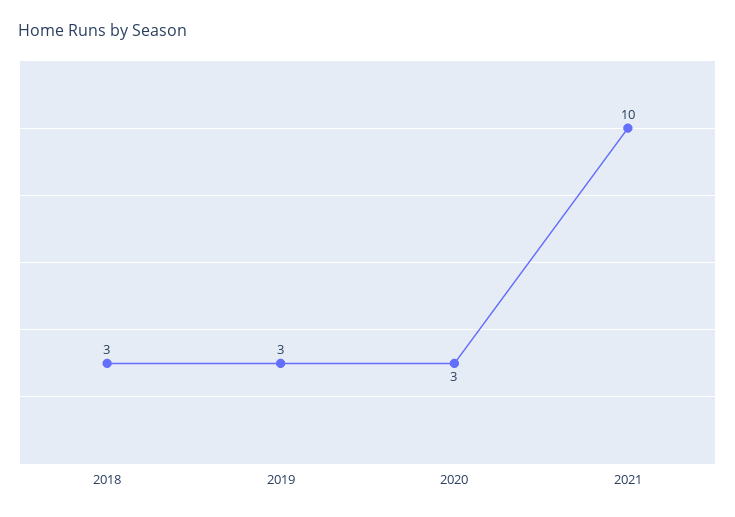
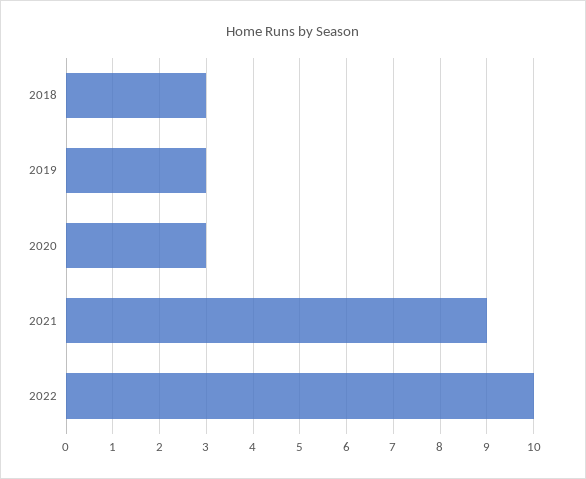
2021: 10 -> 9
2022: none -> 10

